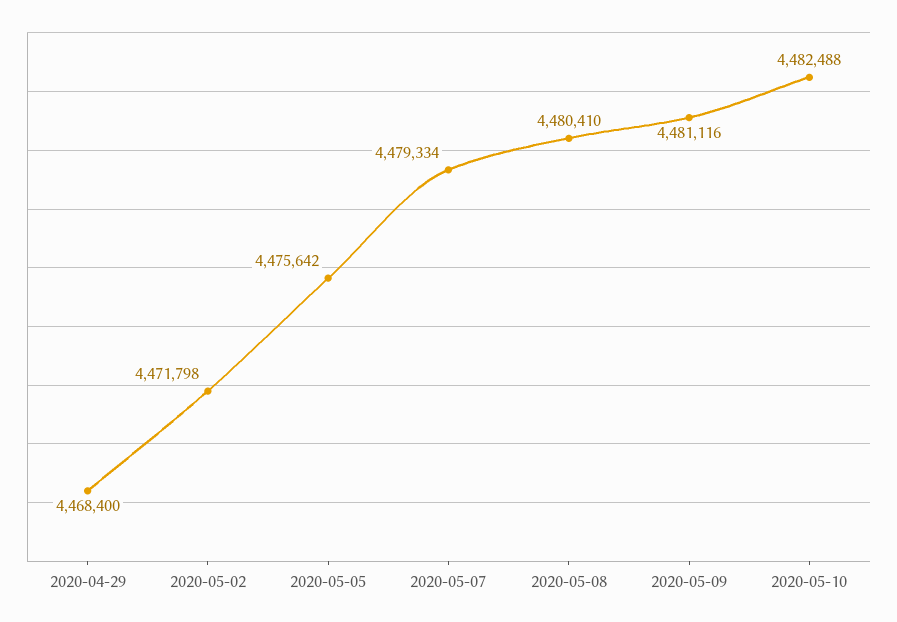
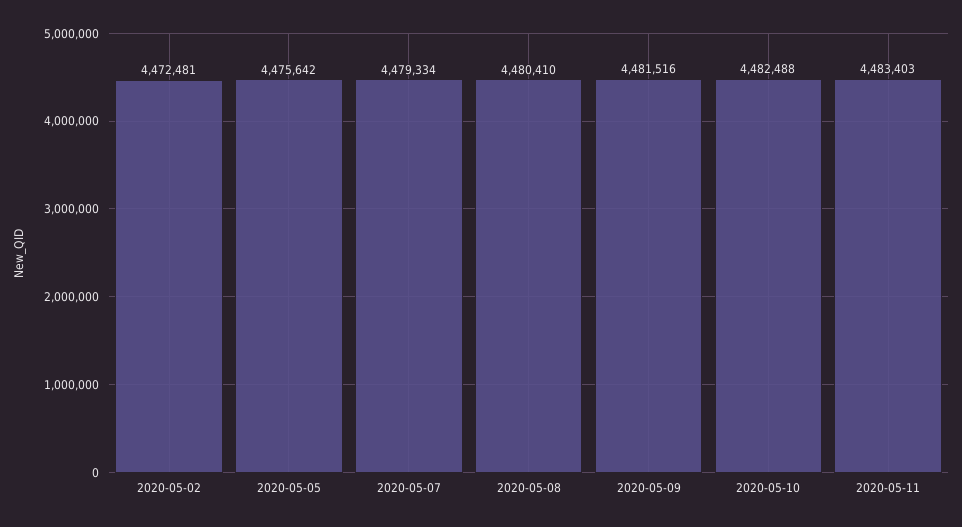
2020-04-29: 4468400 -> none
2020-05-02: 4471798 -> 4472481
2020-05-09: 4481116 -> 4481516
2020-05-11: none -> 4483403

